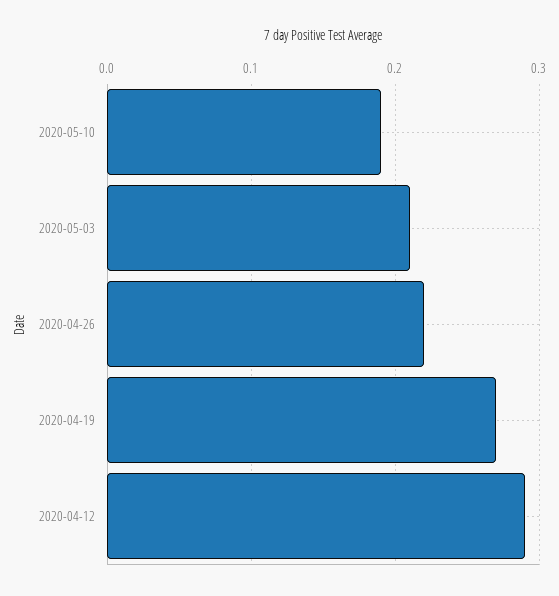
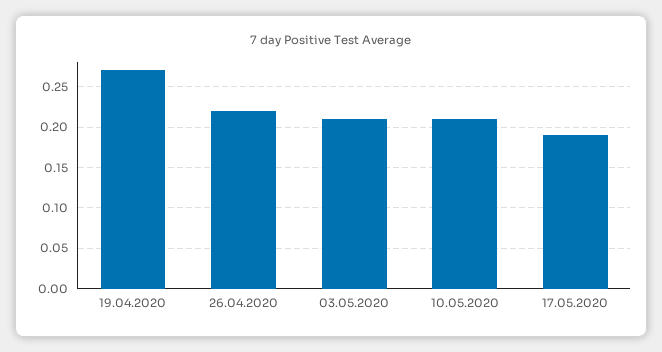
2020-05-10: 0.19 -> 0.21
2020-04-12: 0.29 -> none
17.05.2020: none -> 0.19

